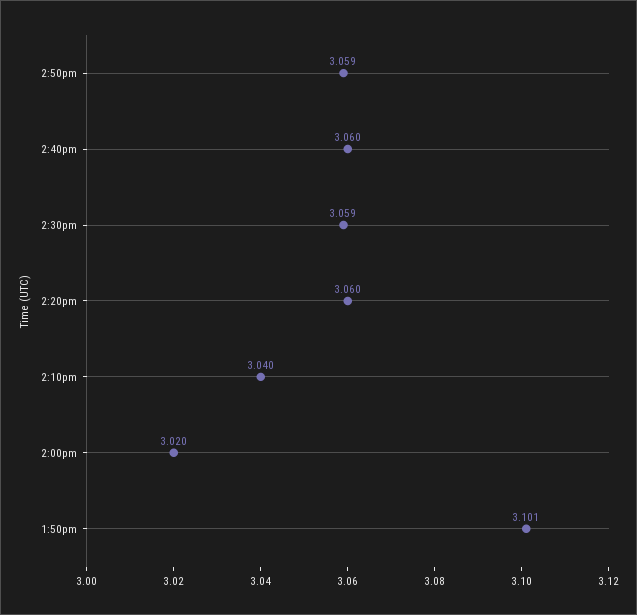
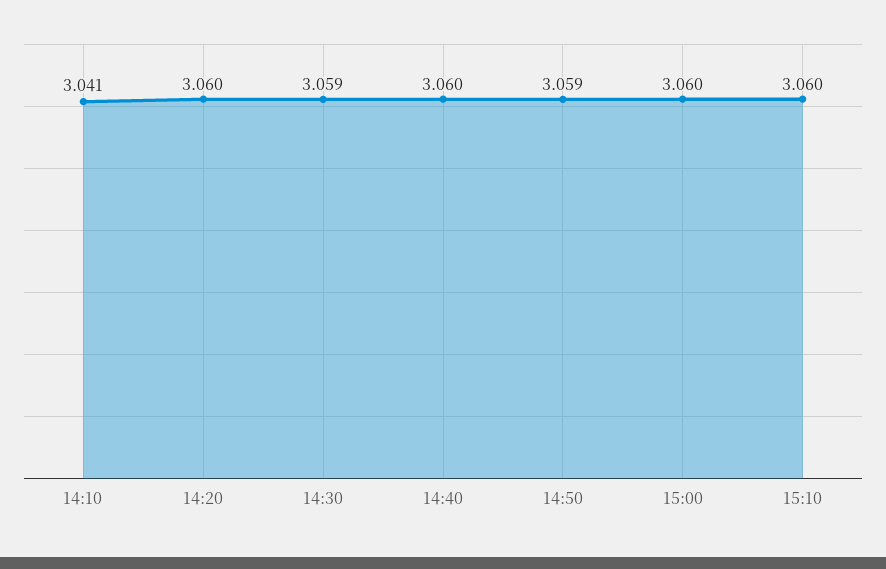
2:10pm: 3.04 -> 3.041
2:00pm: 3.02 -> none
1:50pm: 3.101 -> none
15:00: none -> 3.06
15:10: none -> 3.06

